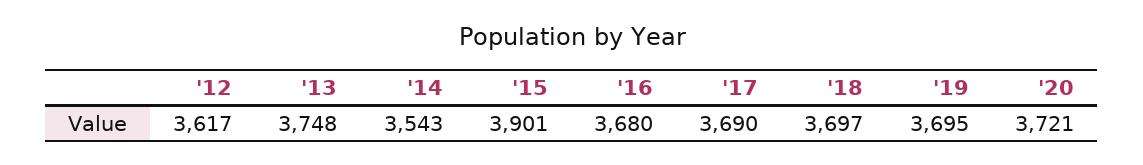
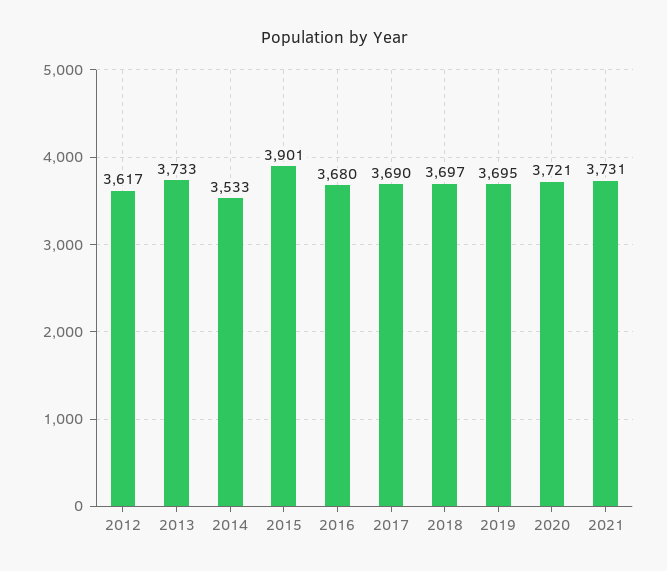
'13: 3748 -> 3733
'14: 3543 -> 3533
2021: none -> 3731

